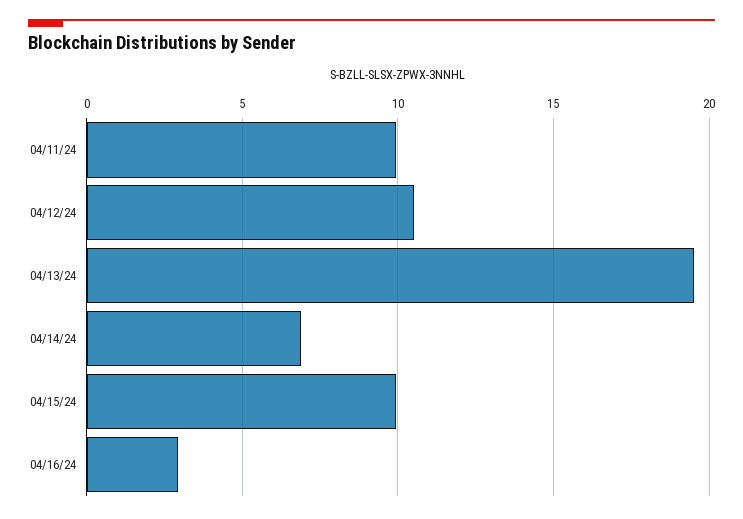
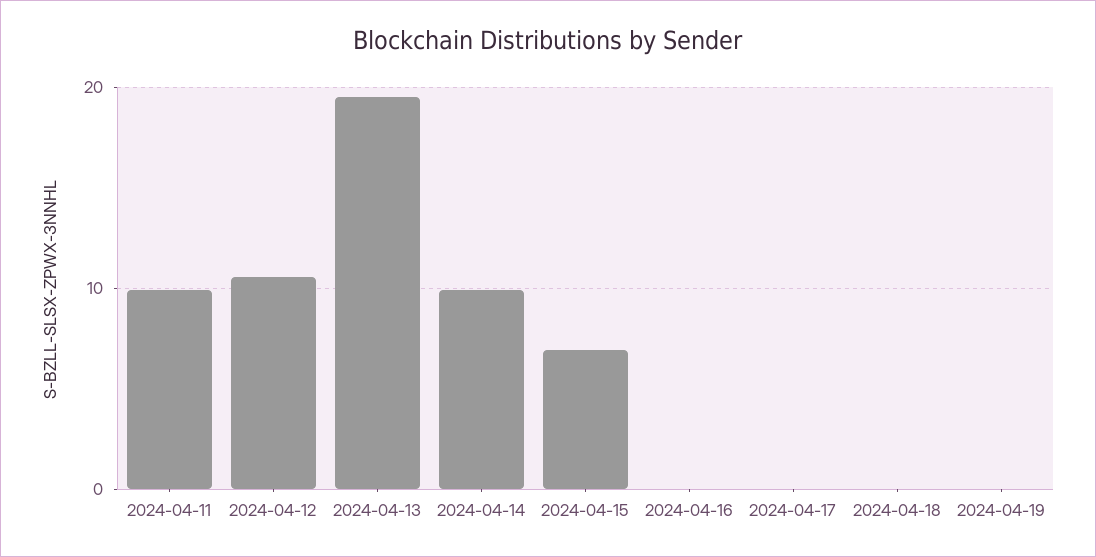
04/14/24: 7 -> 10
04/15/24: 10 -> 7
04/16/24: 3 -> 0
2024-04-17: none -> 0
2024-04-18: none -> 0
2024-04-19: none -> 0

